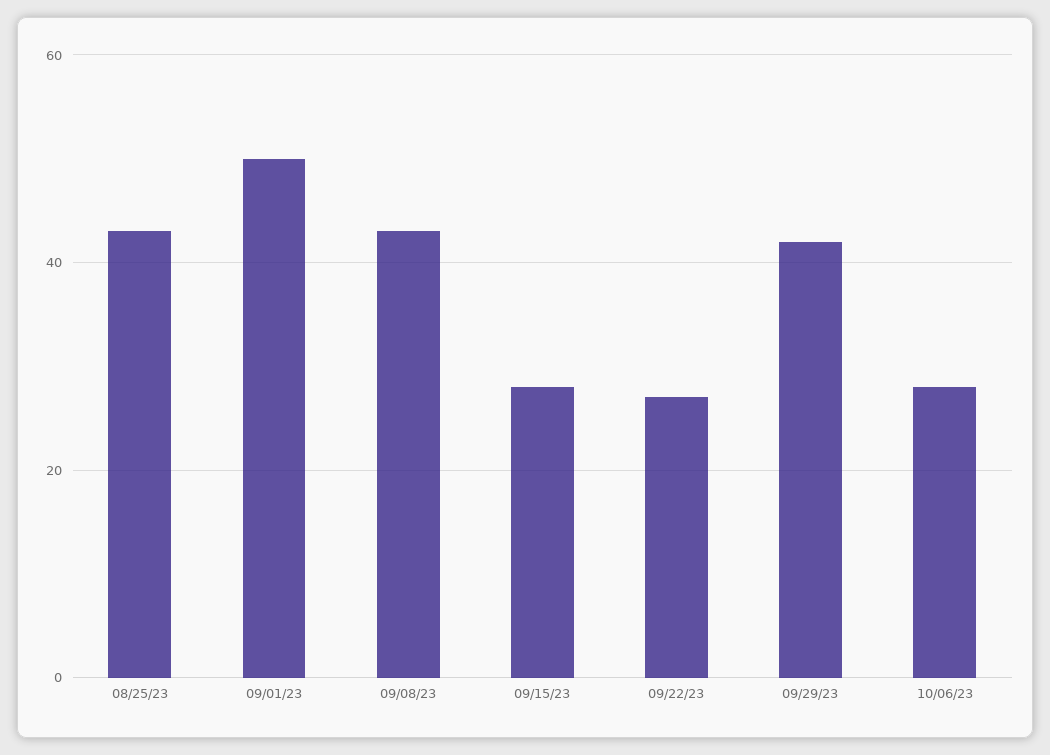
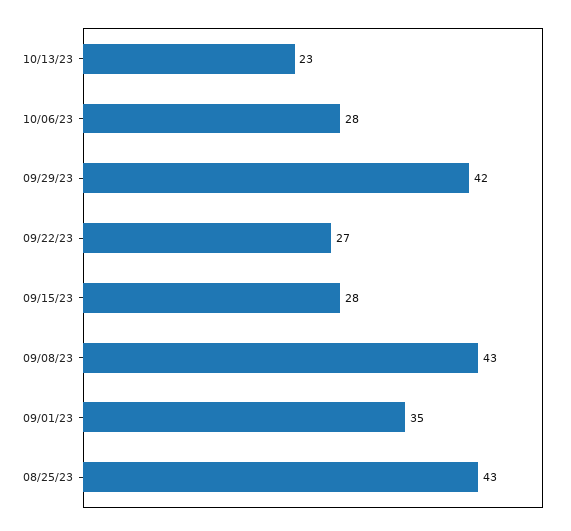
09/01/23: 50 -> 35
10/13/23: none -> 23

